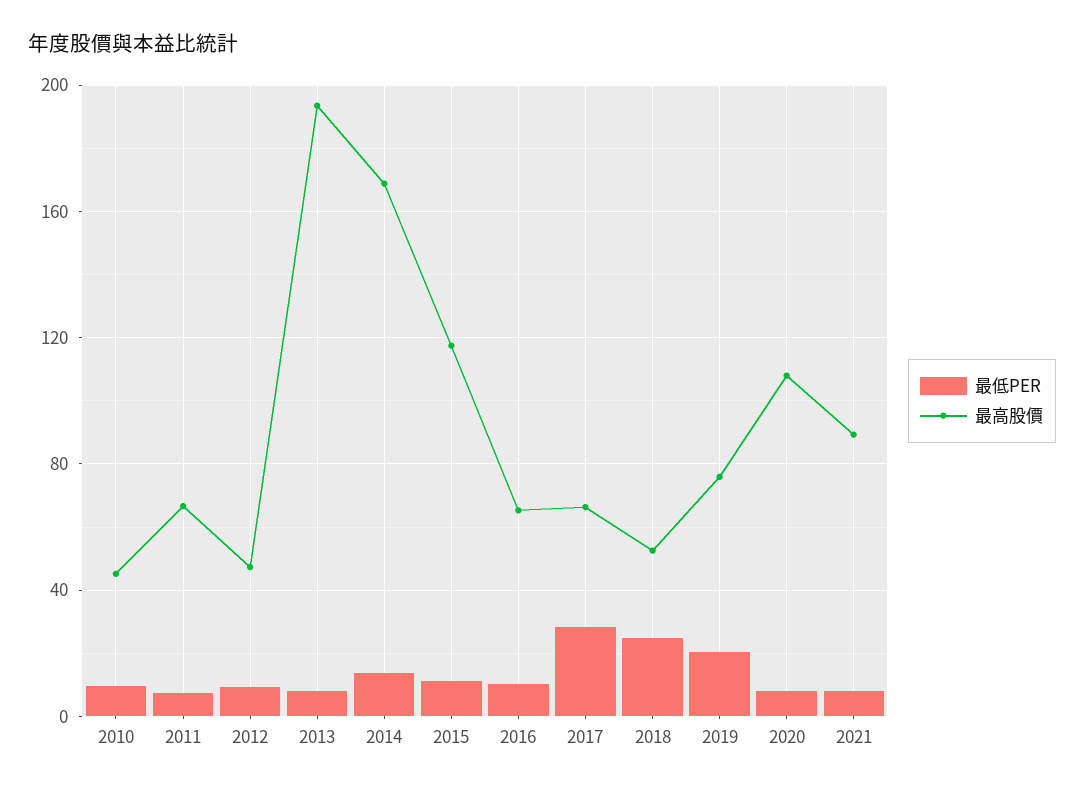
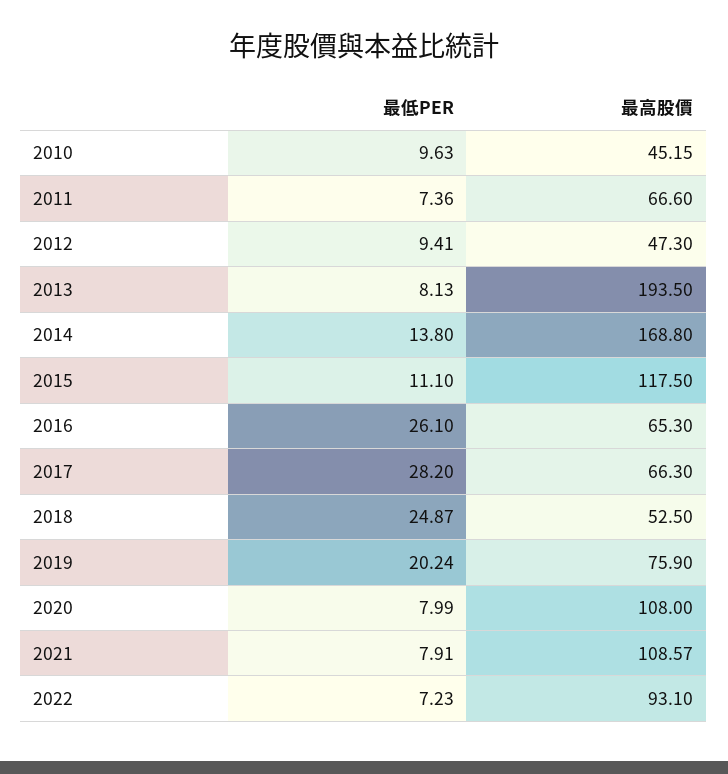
最低PER, 2016: 10 -> 26.1
最高股價, 2021: 90 -> 108.57
最低PER, 2022: none -> 7.23
最高股價, 2022: none -> 93.1

